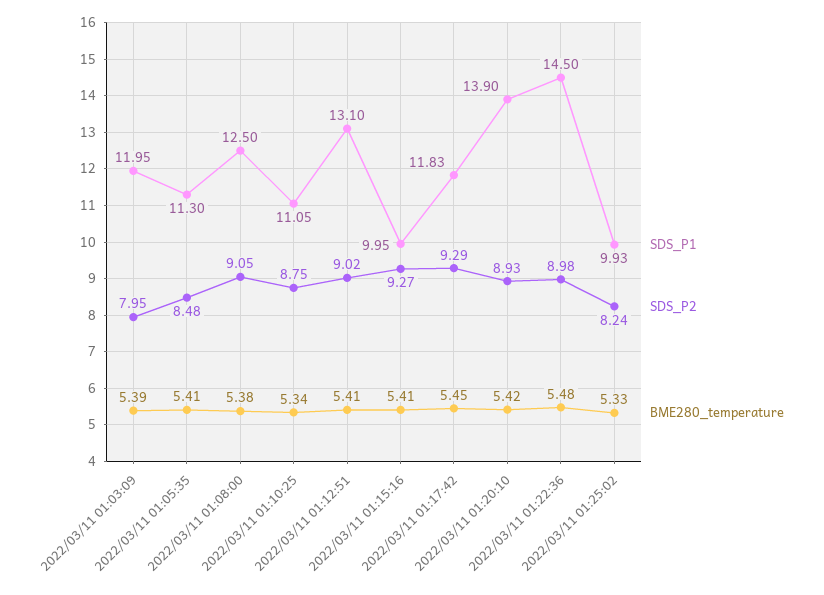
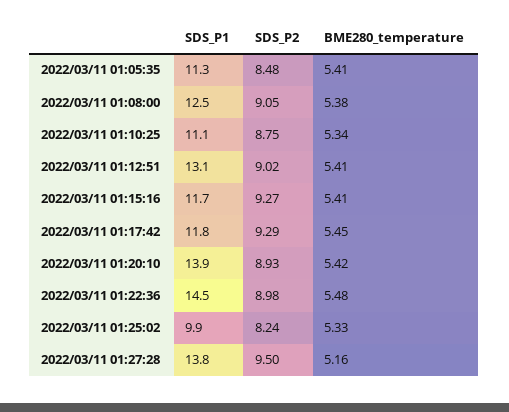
SDS_P1, 2022/03/11 01:03:09: 11.95 -> none
SDS_P2, 2022/03/11 01:03:09: 7.95 -> none
BME280_temperature, 2022/03/11 01:03:09: 5.39 -> none
SDS_P1, 2022/03/11 01:15:16: 9.95 -> 11.7
SDS_P1, 2022/03/11 01:27:28: none -> 13.8
SDS_P2, 2022/03/11 01:27:28: none -> 9.5
BME280_temperature, 2022/03/11 01:27:28: none -> 5.16

